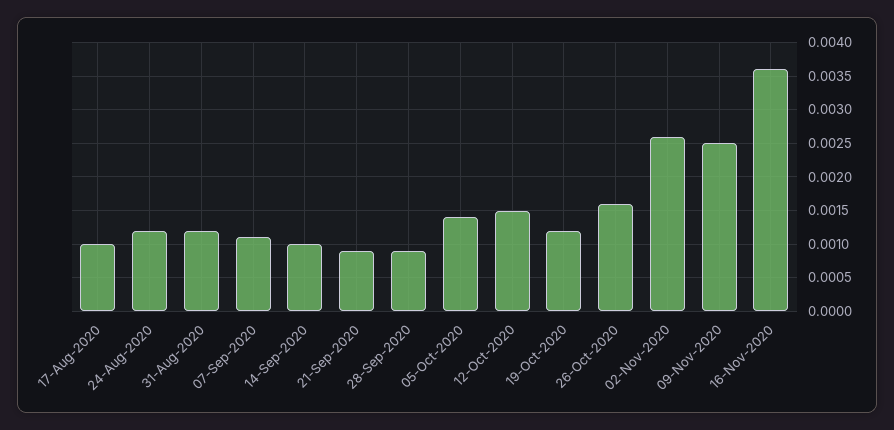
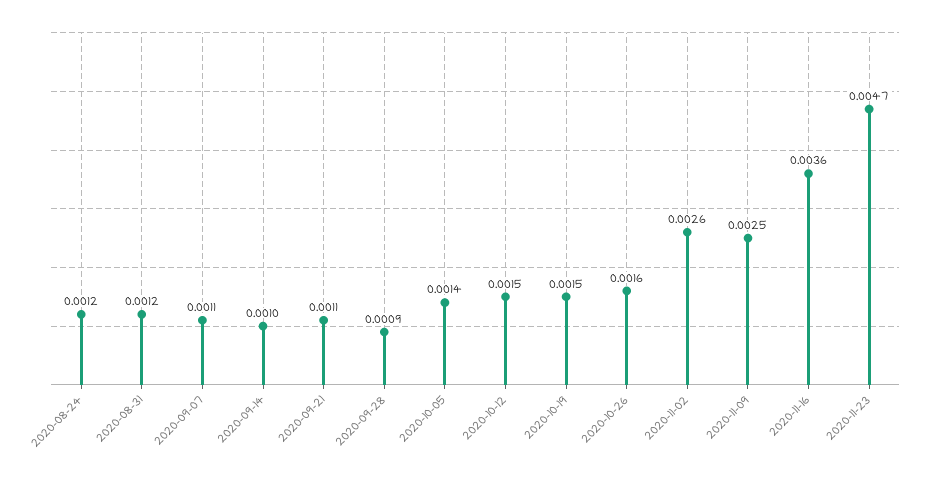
17-Aug-2020: 0.001 -> none
21-Sep-2020: 0.0009 -> 0.0011
19-Oct-2020: 0.0012 -> 0.0015
2020-11-23: none -> 0.0047

